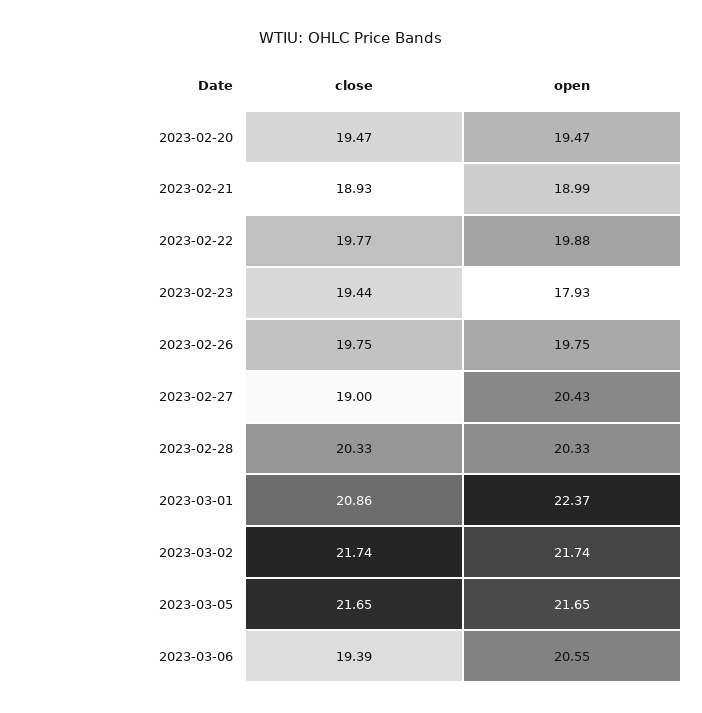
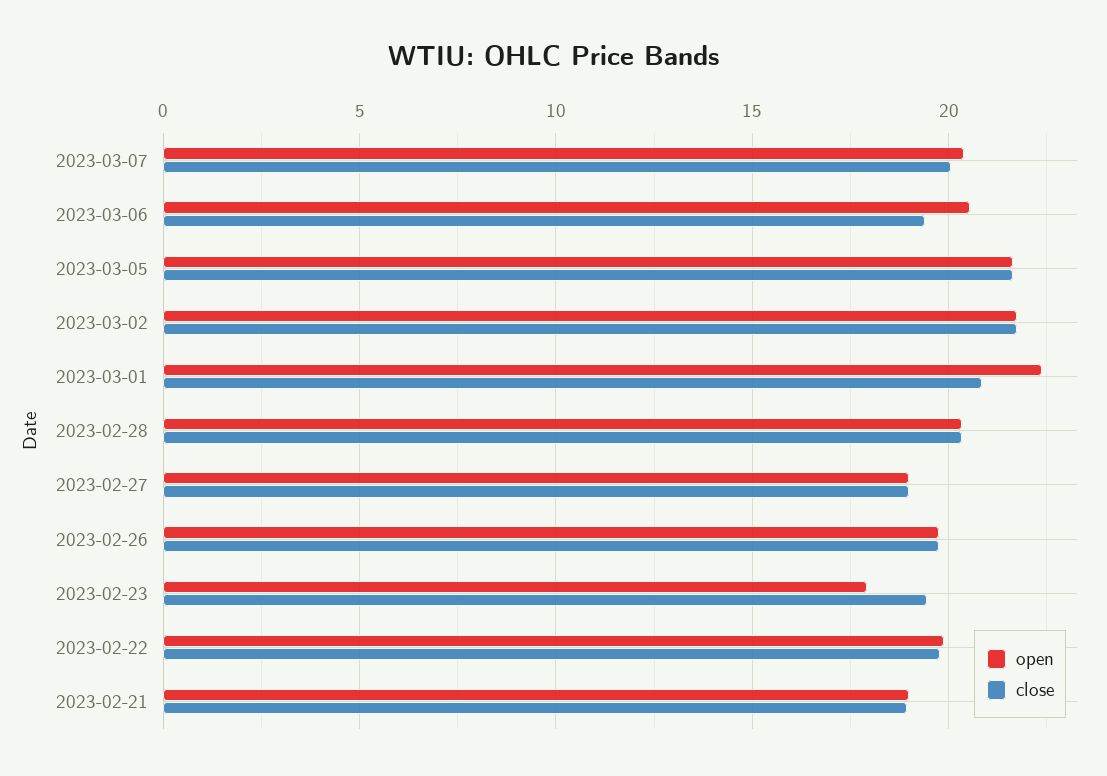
close, 2023-02-20: 19.47 -> none
open, 2023-02-20: 19.47 -> none
open, 2023-02-27: 20.43 -> 19
open, 2023-03-07: none -> 20.5
close, 2023-03-07: none -> 20

